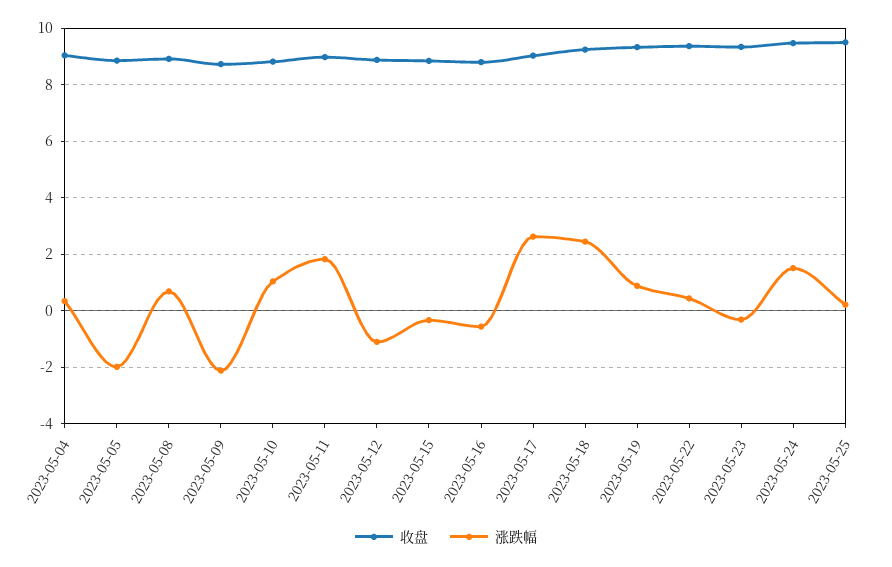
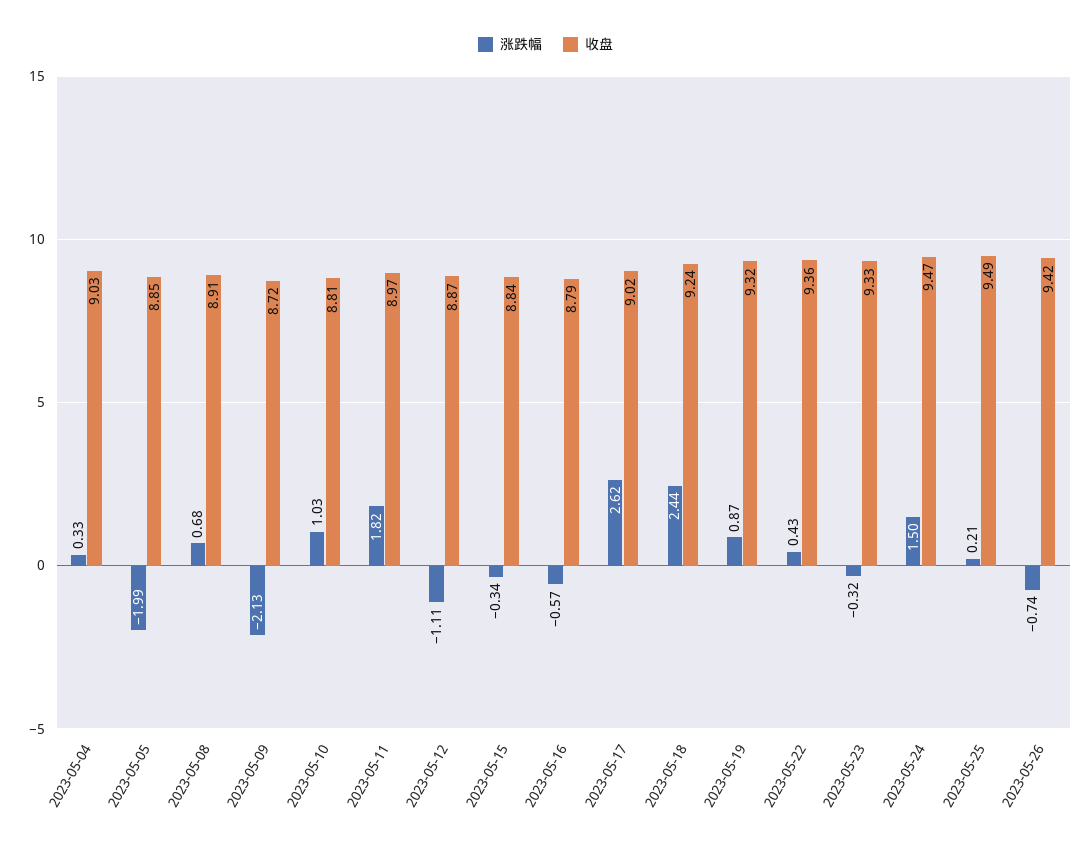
涨跌幅, 2023-05-26: none -> -0.74
收盘, 2023-05-26: none -> 9.42

